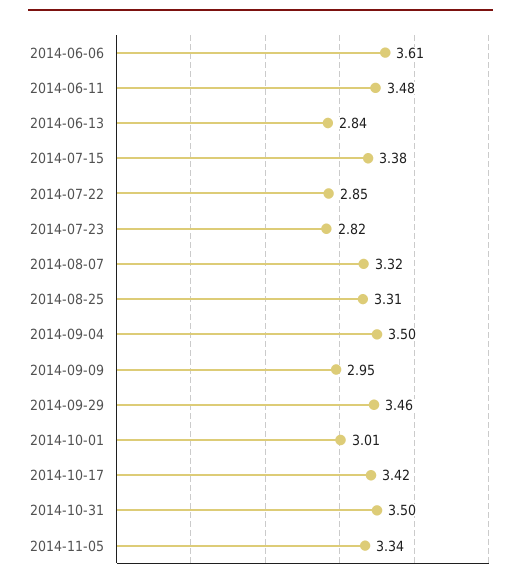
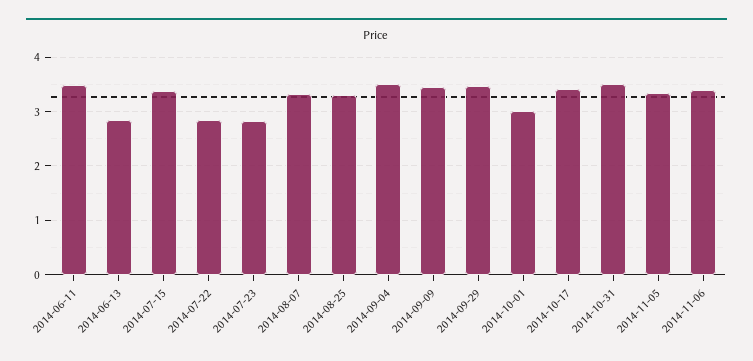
2014-06-06: 3.61 -> none
2014-09-09: 2.95 -> 3.4
2014-11-06: none -> 3.4

